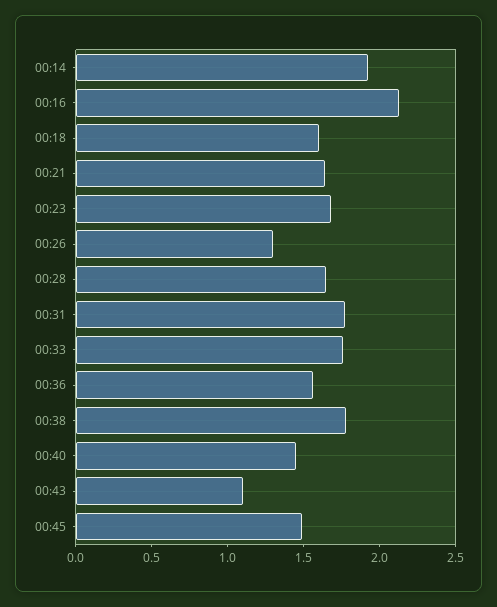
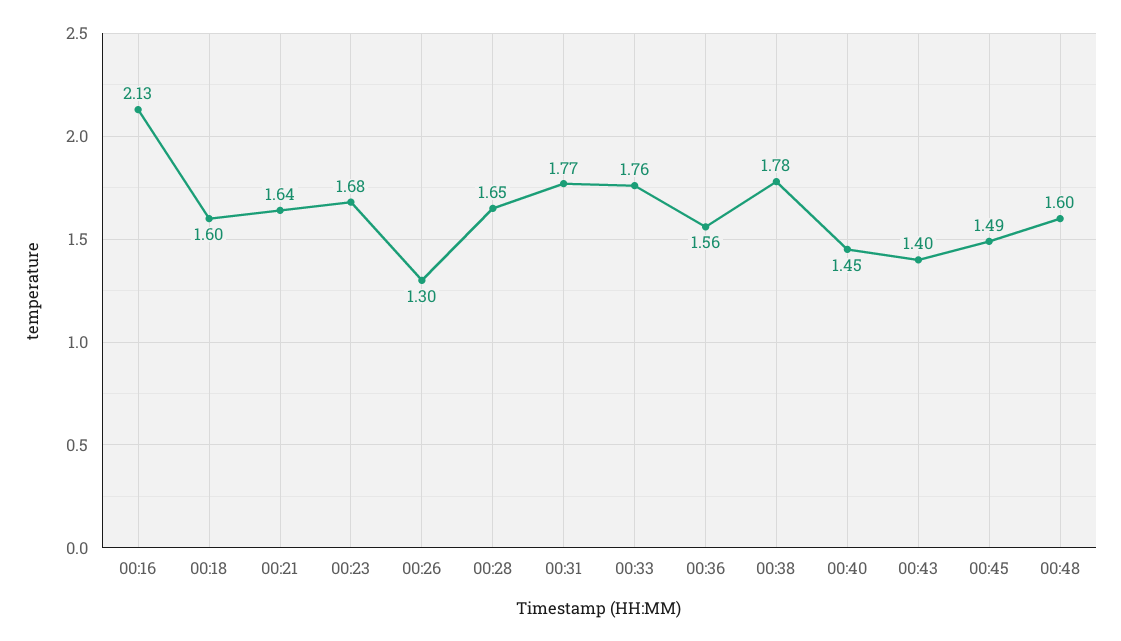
00:14: 1.9 -> none
00:43: 1.1 -> 1.4
00:48: none -> 1.6

